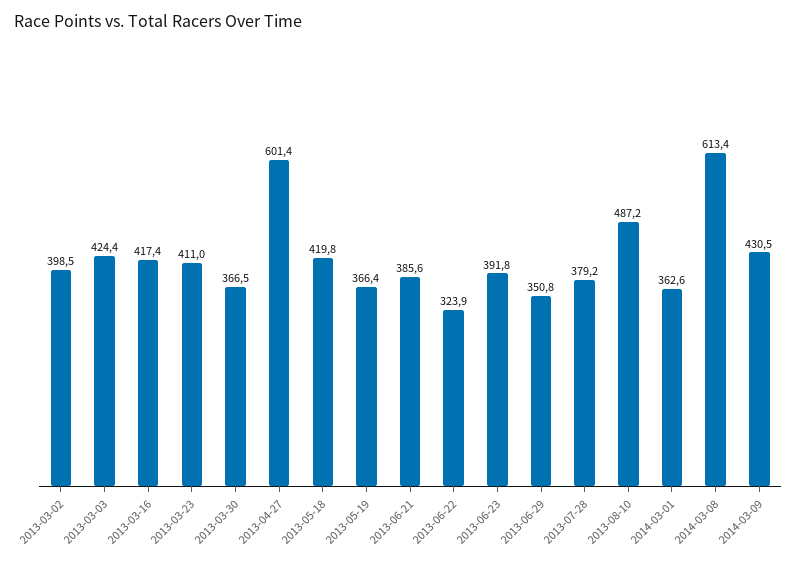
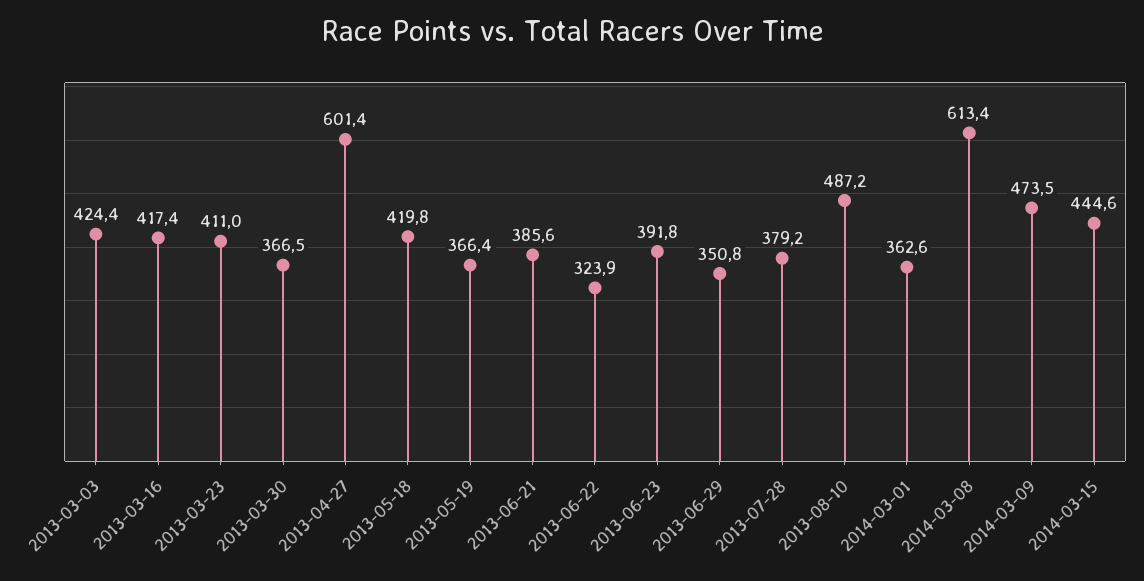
2013-03-02: 398.5 -> none
2014-03-09: 430.5 -> 473.5
2014-03-15: none -> 444.6

